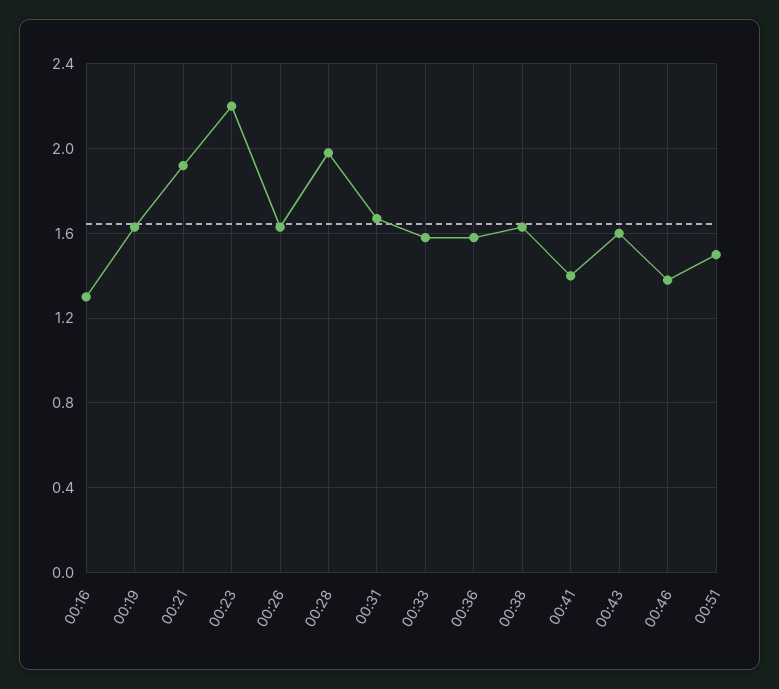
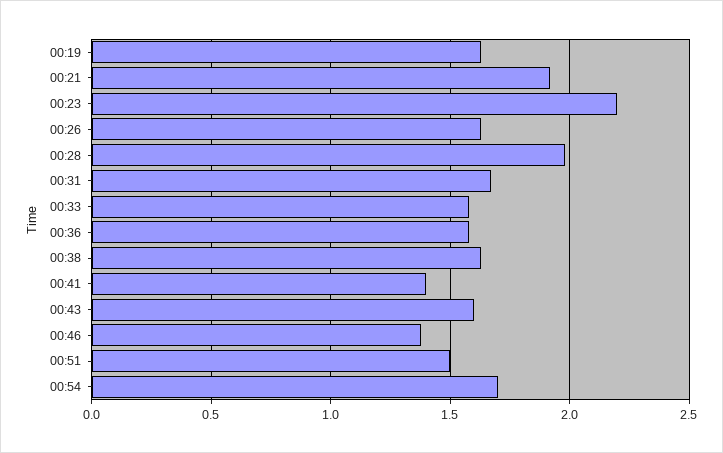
00:16: 1.3 -> none
00:54: none -> 1.7

